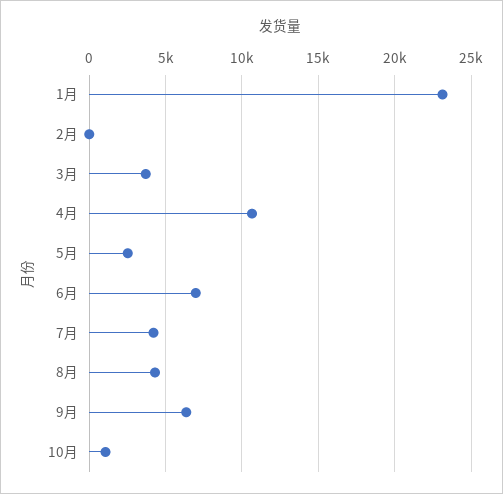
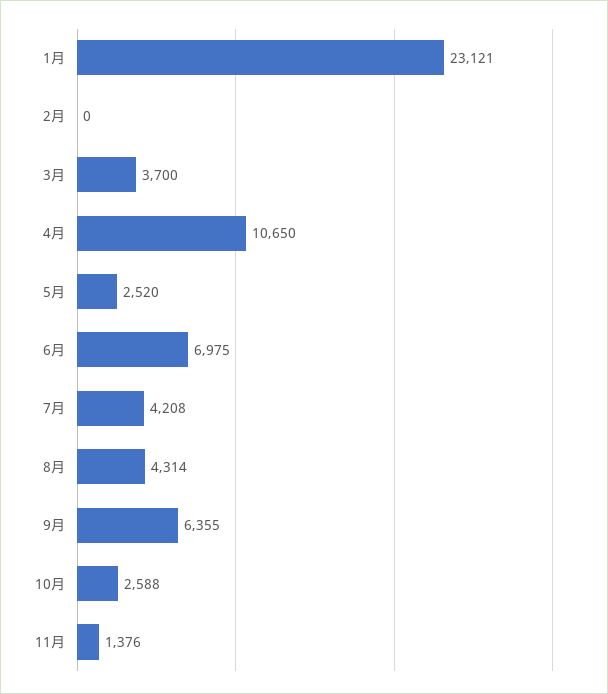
10月: 1000 -> 2588
11月: none -> 1376

